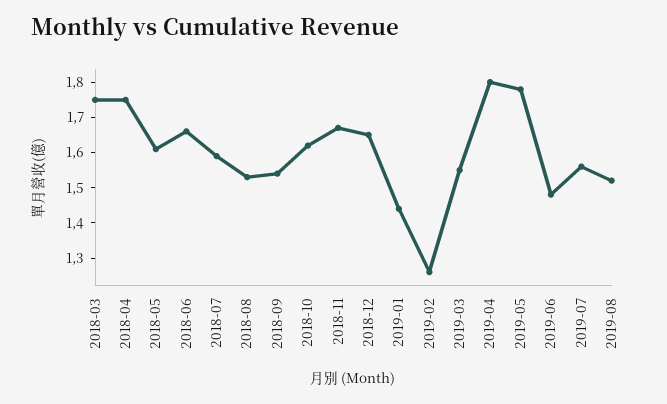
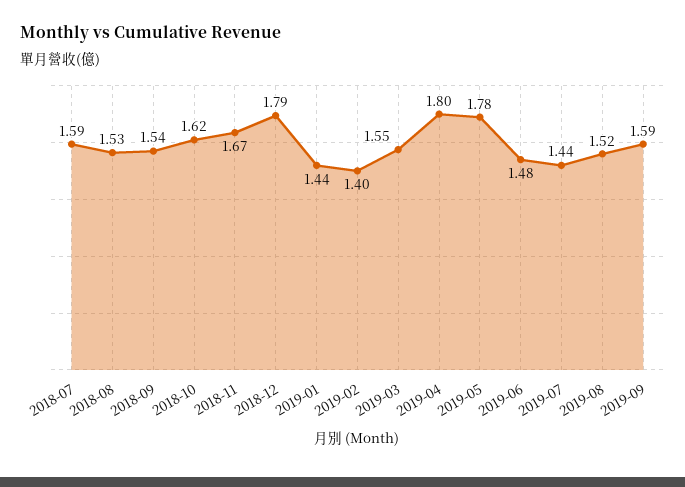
2018-03: 1.75 -> none
2018-04: 1.75 -> none
2018-05: 1.6 -> none
2018-06: 1.65 -> none
2018-12: 1.65 -> 1.79
2019-02: 1.25 -> 1.4
2019-07: 1.55 -> 1.44
2019-09: none -> 1.59

